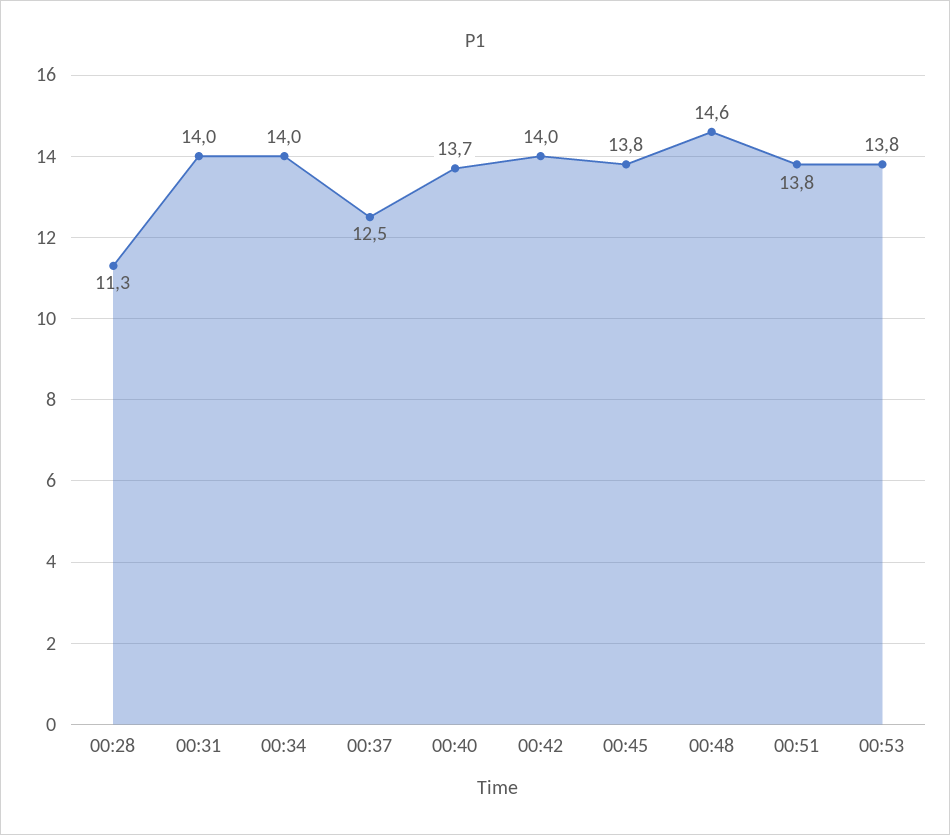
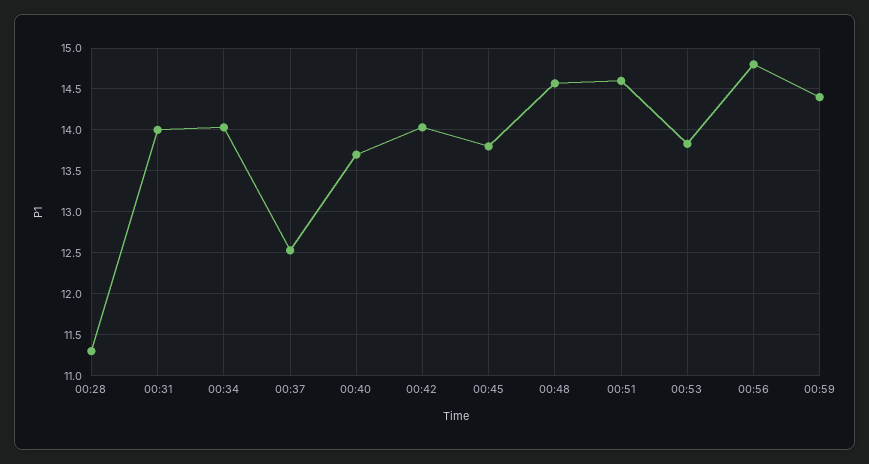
00:51: 13.8 -> 14.6
00:56: none -> 14.8
00:59: none -> 14.4

